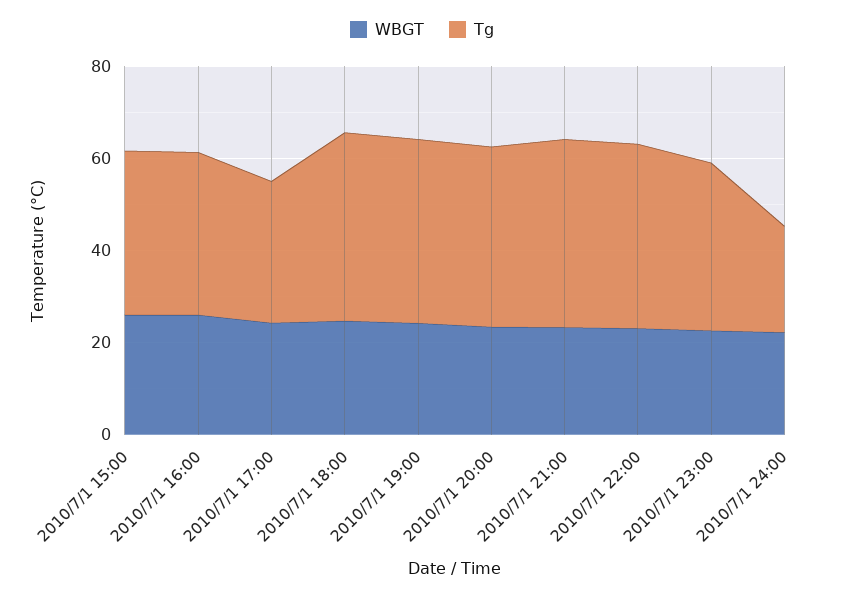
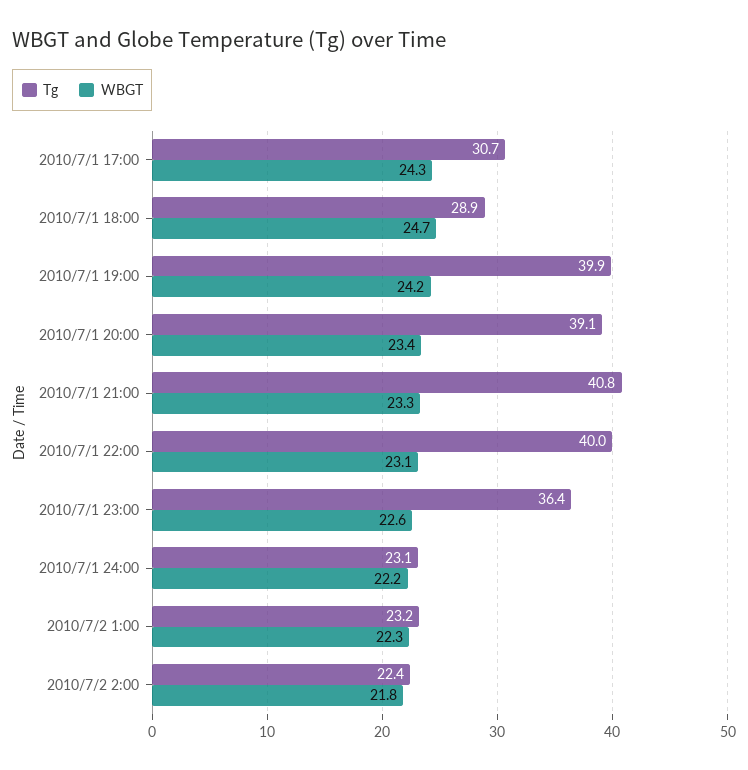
WBGT, 2010/7/1 15:00: 25 -> none
Tg, 2010/7/1 15:00: 35 -> none
WBGT, 2010/7/1 16:00: 25 -> none
Tg, 2010/7/1 16:00: 35 -> none
Tg, 2010/7/1 18:00: 40 -> 28.9
Tg, 2010/7/2 1:00: none -> 23.2
WBGT, 2010/7/2 1:00: none -> 22.3
Tg, 2010/7/2 2:00: none -> 22.4
WBGT, 2010/7/2 2:00: none -> 21.8

